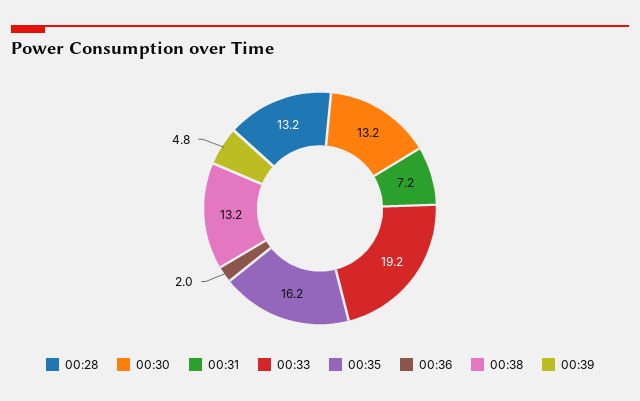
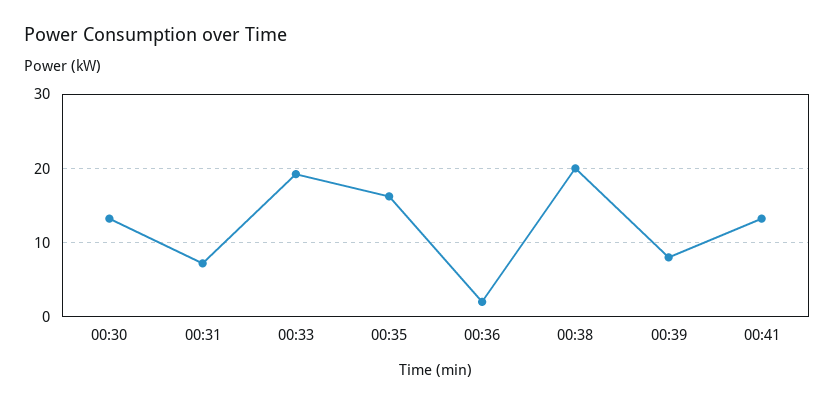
00:28: 13.2 -> none
00:38: 13.2 -> 20
00:39: 4.8 -> 8
00:41: none -> 13

